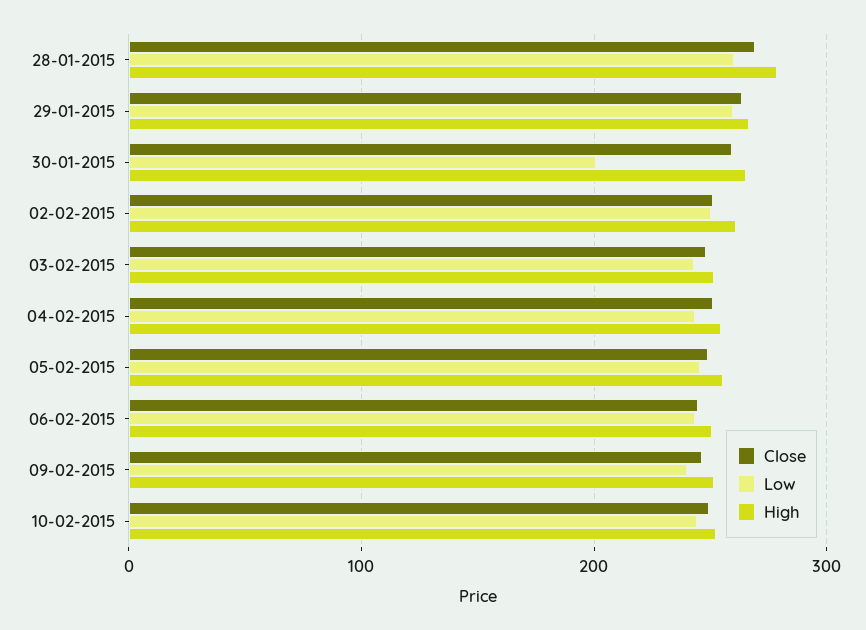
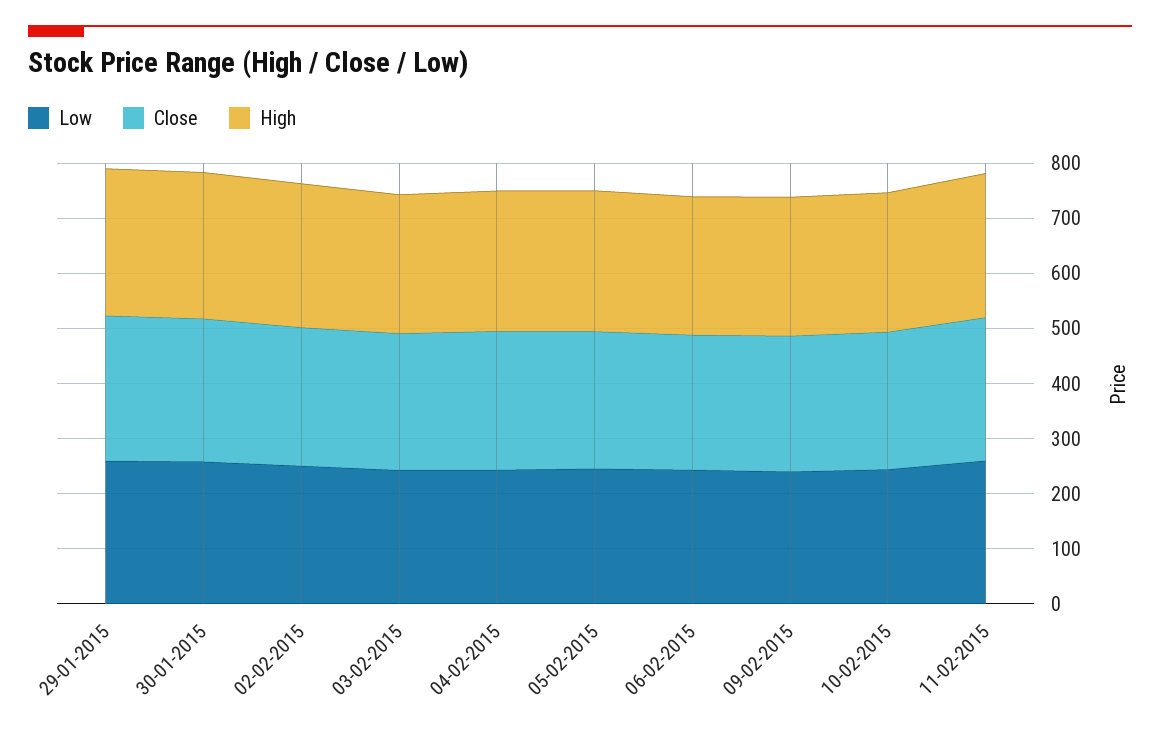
Close, 28-01-2015: 270 -> none
Low, 28-01-2015: 260 -> none
High, 28-01-2015: 280 -> none
Low, 30-01-2015: 200 -> 260
Low, 11-02-2015: none -> 260
Close, 11-02-2015: none -> 260
High, 11-02-2015: none -> 260

